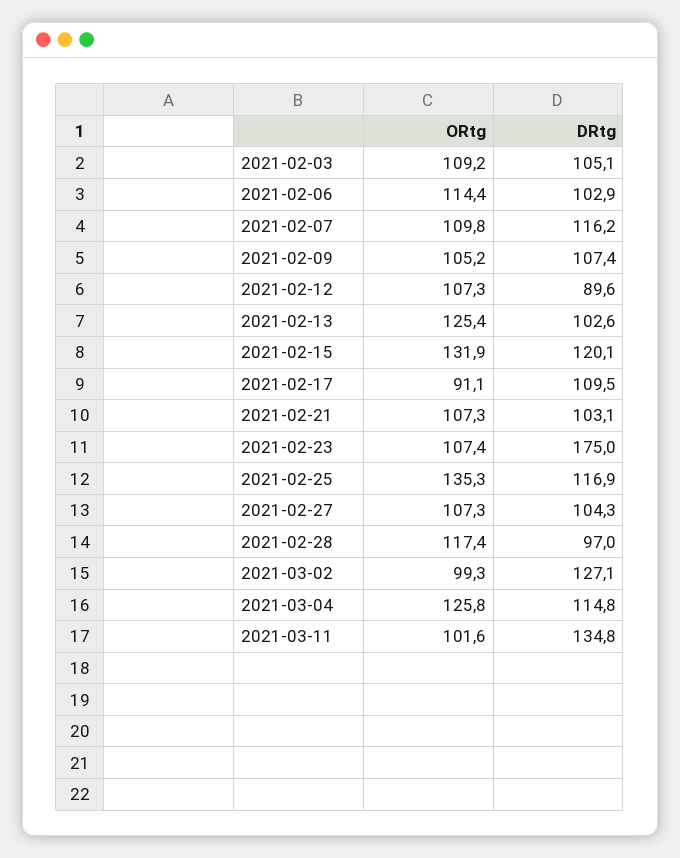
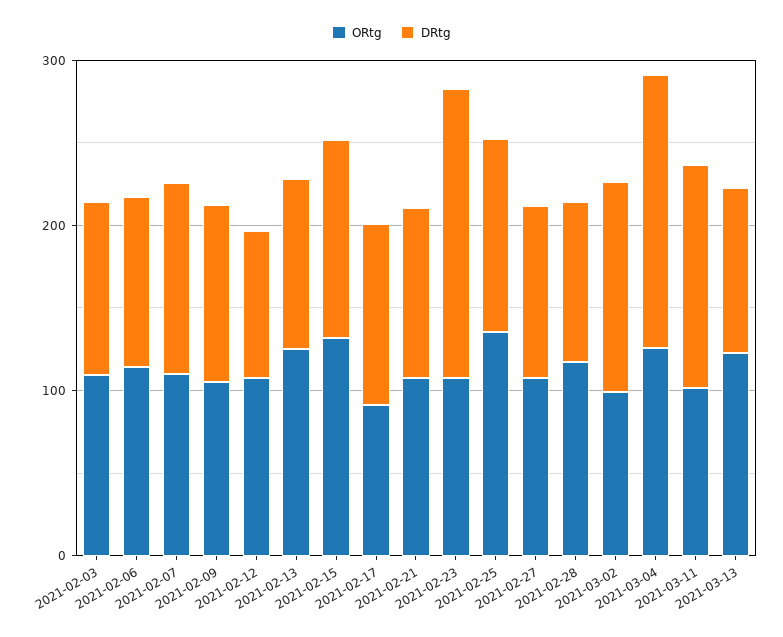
DRtg, 2021-03-04: 114.8 -> 160
ORtg, 2021-03-13: none -> 120
DRtg, 2021-03-13: none -> 100

